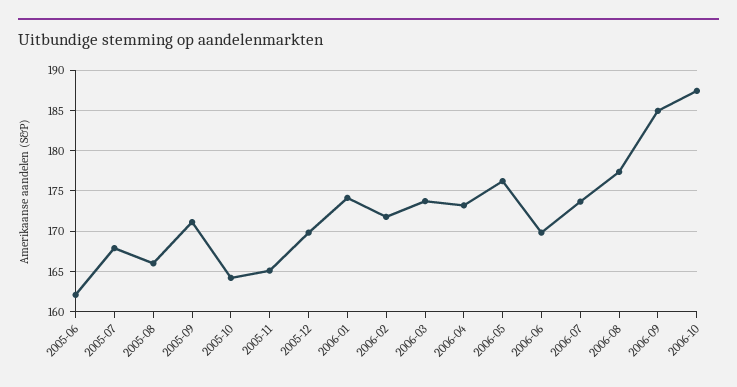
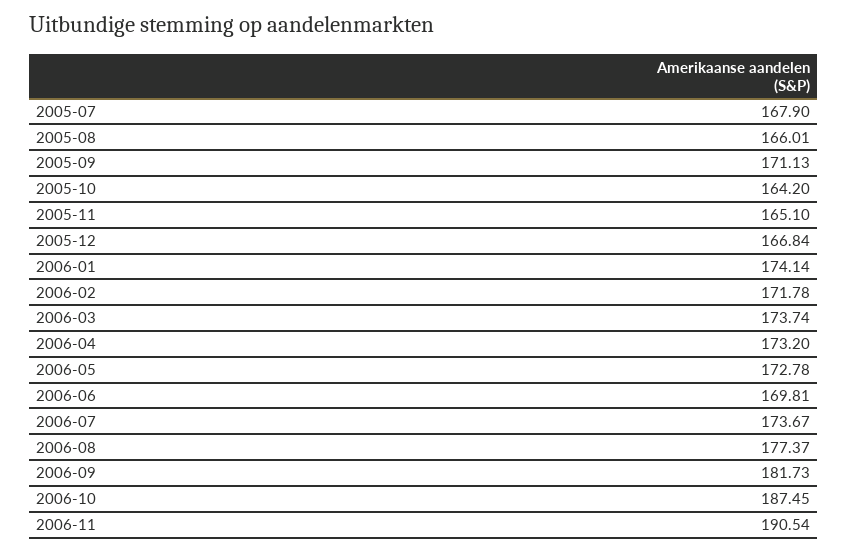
2005-06: 162 -> none
2005-12: 170 -> 166.84
2006-05: 176 -> 172.78
2006-09: 185 -> 181.73
2006-11: none -> 190.54

